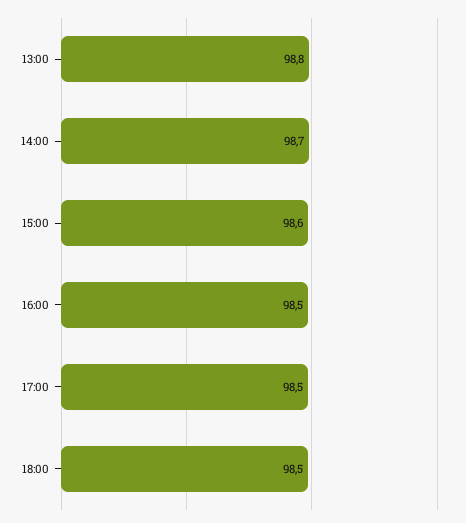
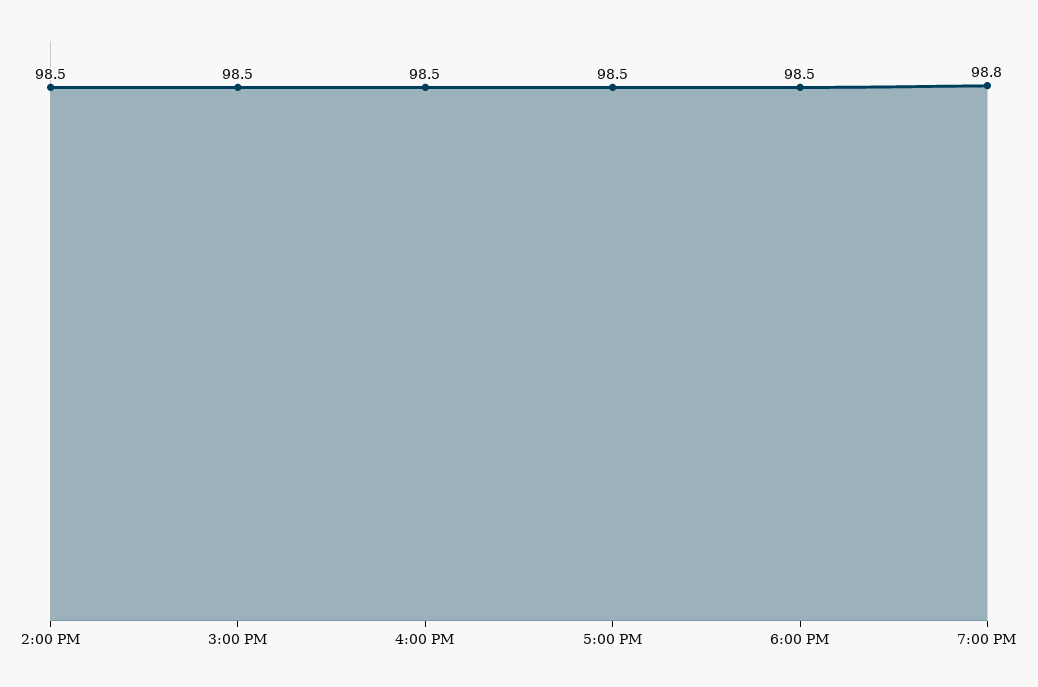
13:00: 98.8 -> none
14:00: 98.7 -> 98.5
15:00: 98.6 -> 98.5
7:00 PM: none -> 98.8

